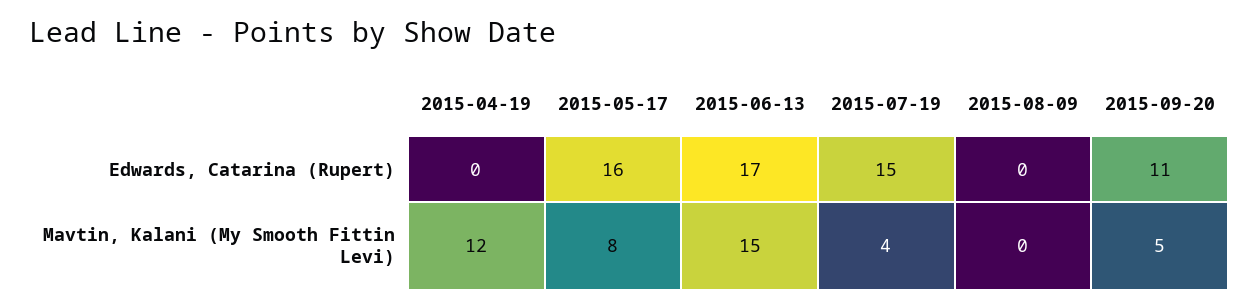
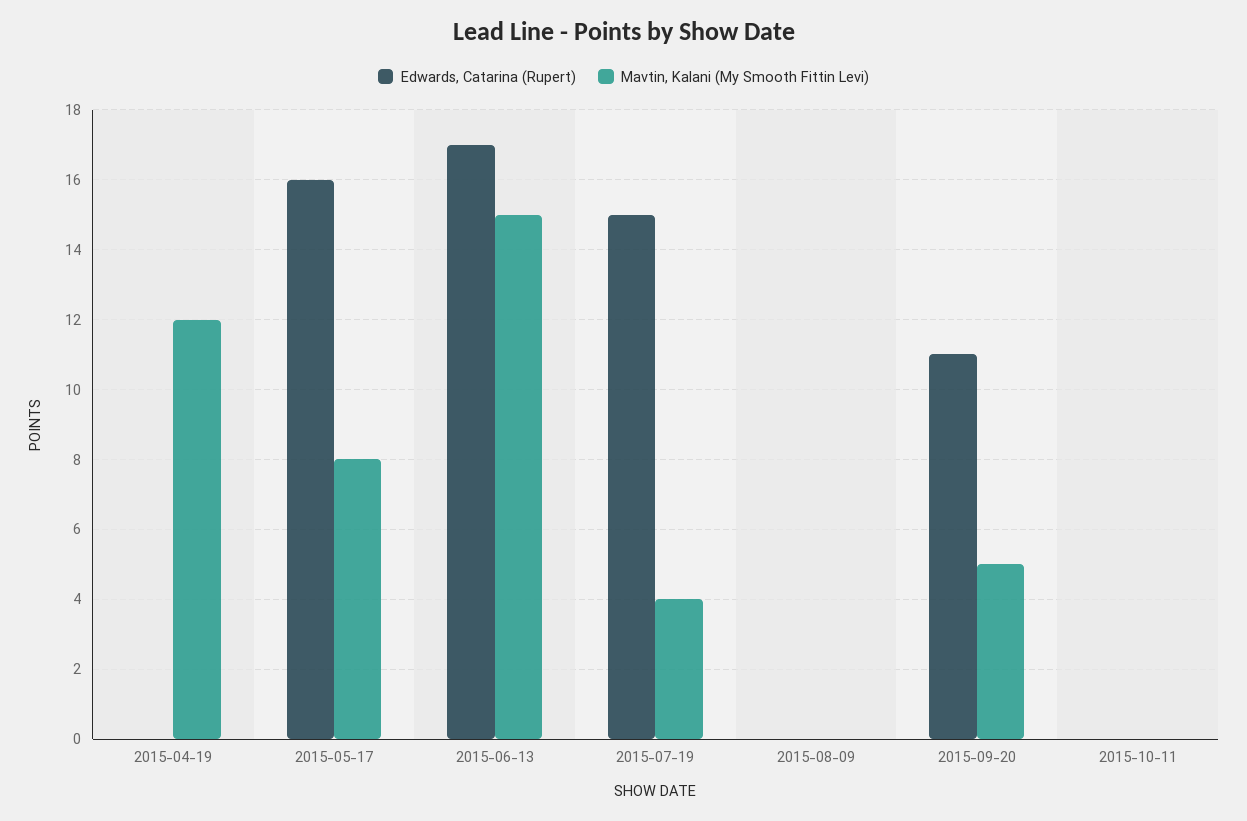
Edwards, Catarina (Rupert), 2015-10-11: none -> 0
Mavtin, Kalani (My Smooth Fittin Levi), 2015-10-11: none -> 0

